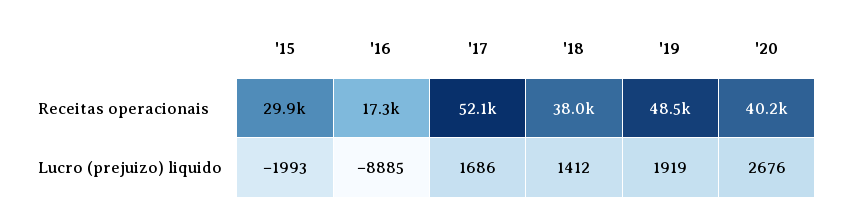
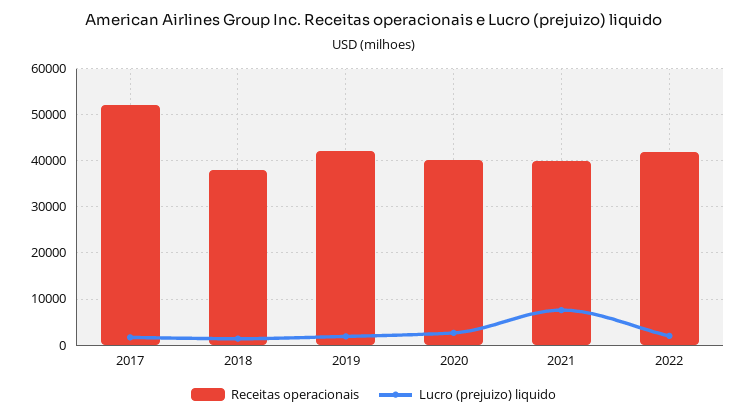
Receitas operacionais, '15: 29900 -> none
Receitas operacionais, '16: 17300 -> none
Receitas operacionais, '19: 48500 -> 42000
Lucro (prejuizo) liquido, '15: -1993 -> none
Lucro (prejuizo) liquido, '16: -8885 -> none
Receitas operacionais, 2021: none -> 40000
Lucro (prejuizo) liquido, 2021: none -> 8000
Receitas operacionais, 2022: none -> 42000
Lucro (prejuizo) liquido, 2022: none -> 2000

